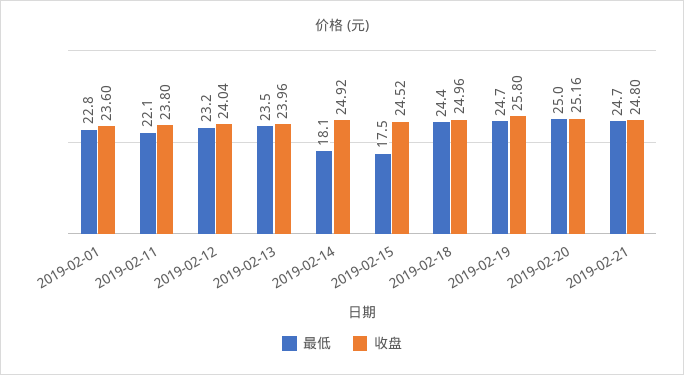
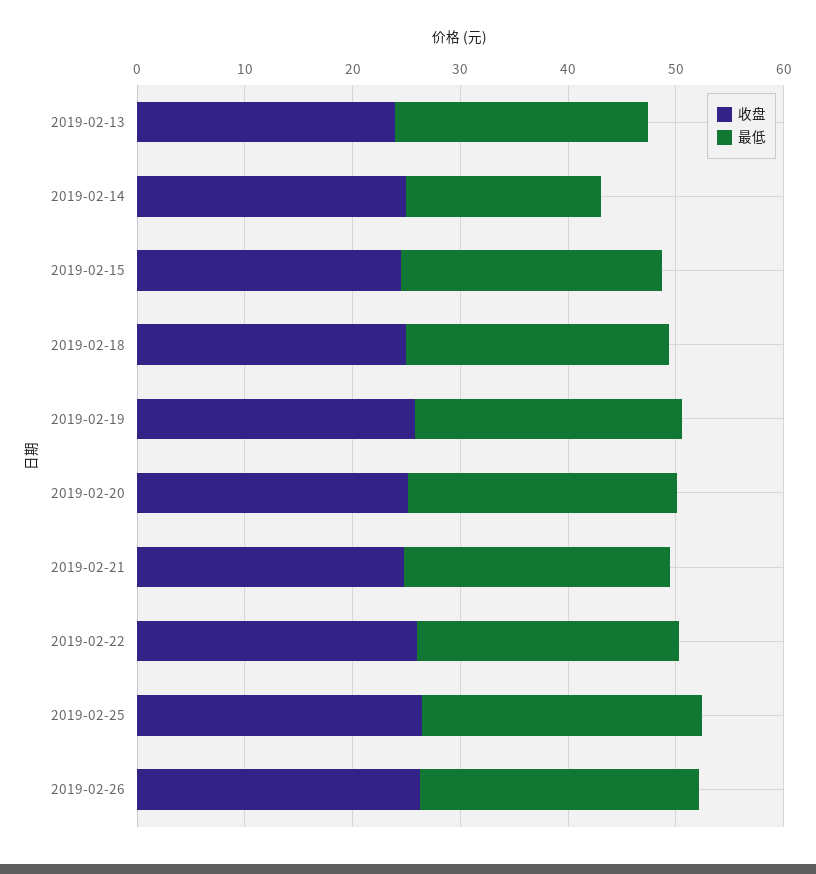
最低, 2019-02-01: 22.8 -> none
收盘, 2019-02-01: 23.6 -> none
最低, 2019-02-11: 22.1 -> none
收盘, 2019-02-11: 23.8 -> none
最低, 2019-02-12: 23.2 -> none
收盘, 2019-02-12: 24.04 -> none
最低, 2019-02-15: 17.5 -> 24
收盘, 2019-02-22: none -> 26
最低, 2019-02-22: none -> 24
收盘, 2019-02-25: none -> 26
最低, 2019-02-25: none -> 26
收盘, 2019-02-26: none -> 26
最低, 2019-02-26: none -> 26

